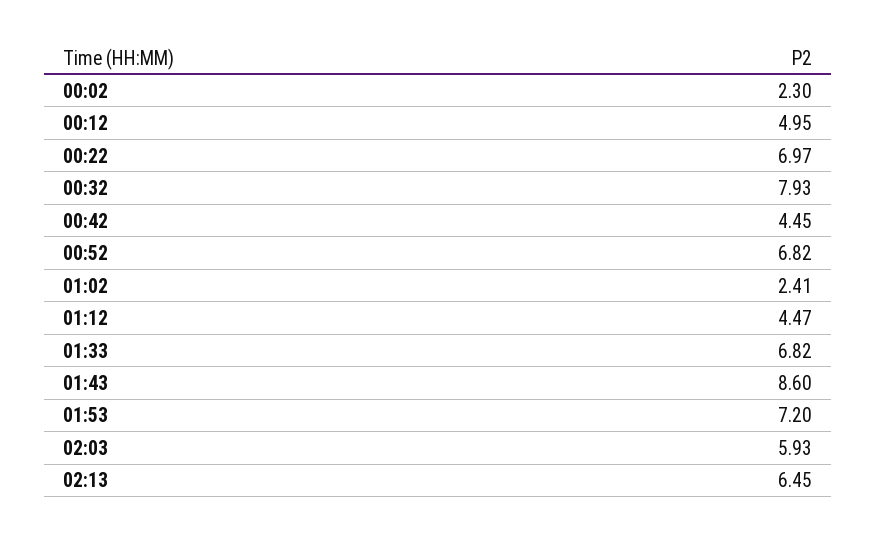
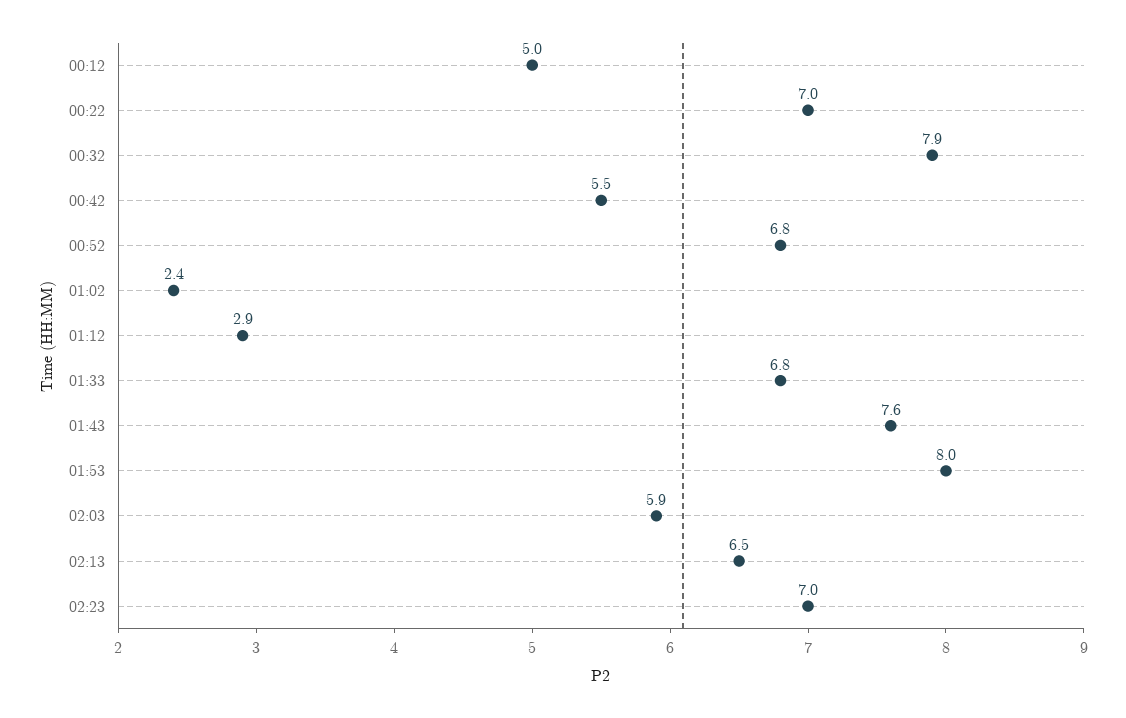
00:02: 2.3 -> none
00:42: 4.45 -> 5.5
01:12: 4.47 -> 2.9
01:43: 8.6 -> 7.6
01:53: 7.2 -> 8
02:23: none -> 7

